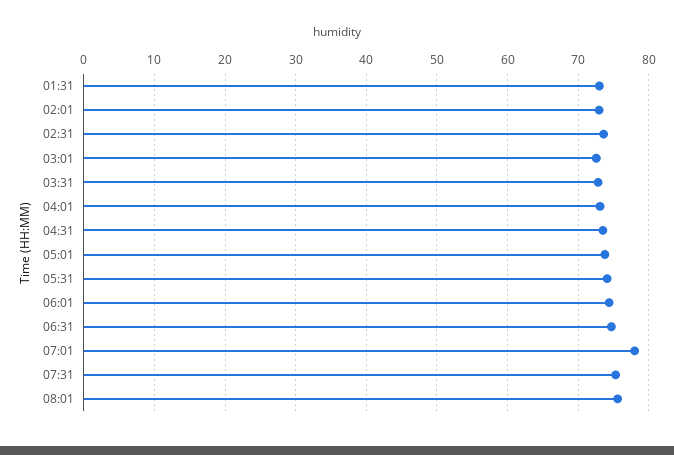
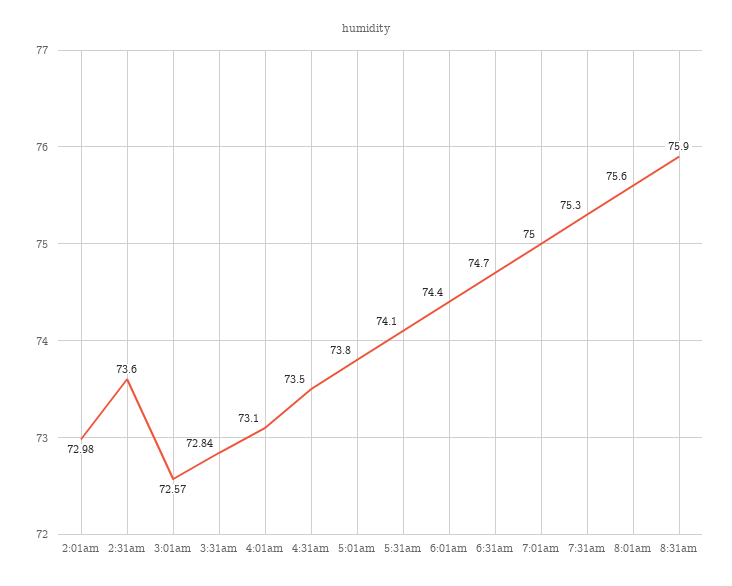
01:31: 73 -> none
07:01: 78 -> 75
8:31am: none -> 75.9

